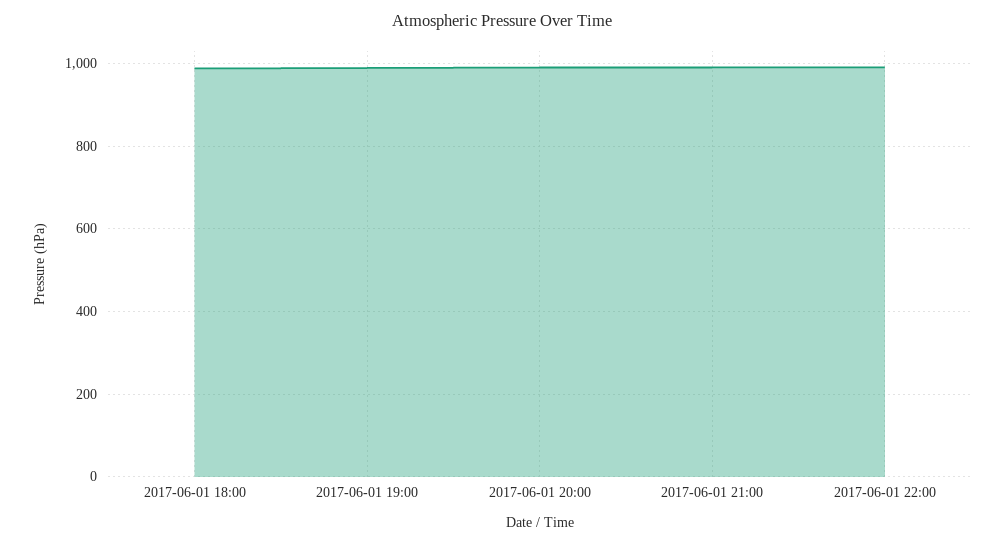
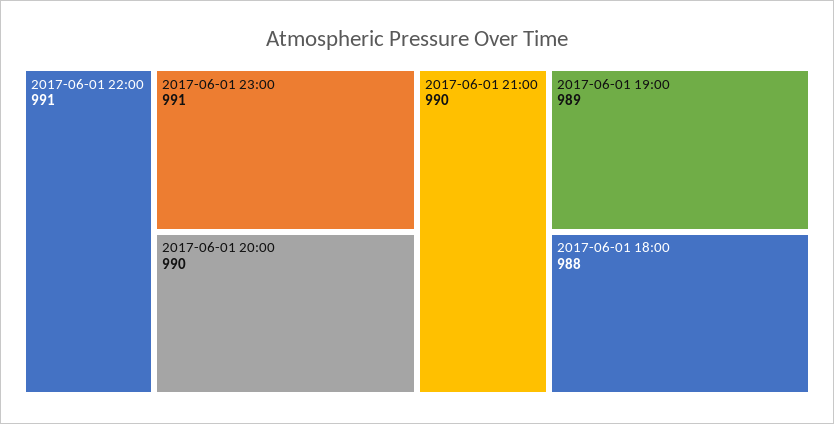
2017-06-01 23:00: none -> 991

